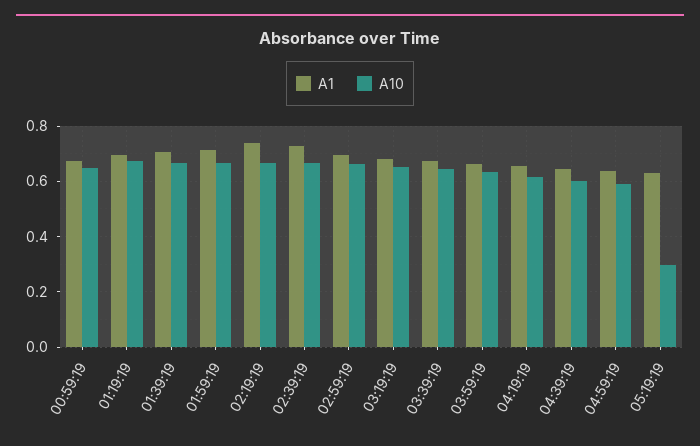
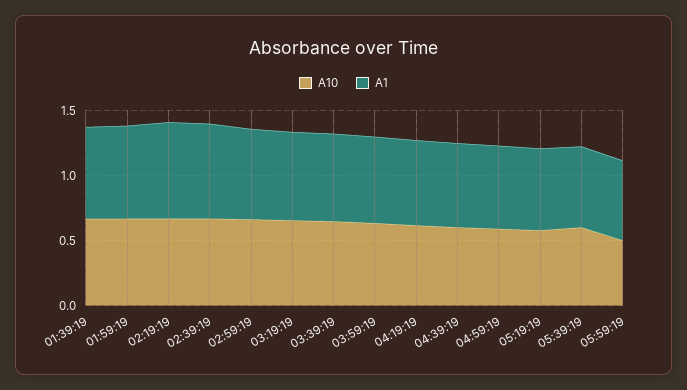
A1, 00:59:19: 0.675 -> none
A10, 00:59:19: 0.65 -> none
A1, 01:19:19: 0.7 -> none
A10, 01:19:19: 0.675 -> none
A10, 05:19:19: 0.3 -> 0.6
A10, 05:39:19: none -> 0.6
A1, 05:39:19: none -> 0.6
A10, 05:59:19: none -> 0.5
A1, 05:59:19: none -> 0.6

